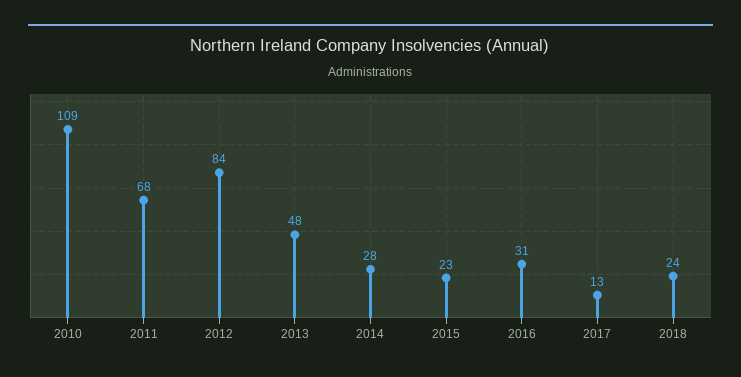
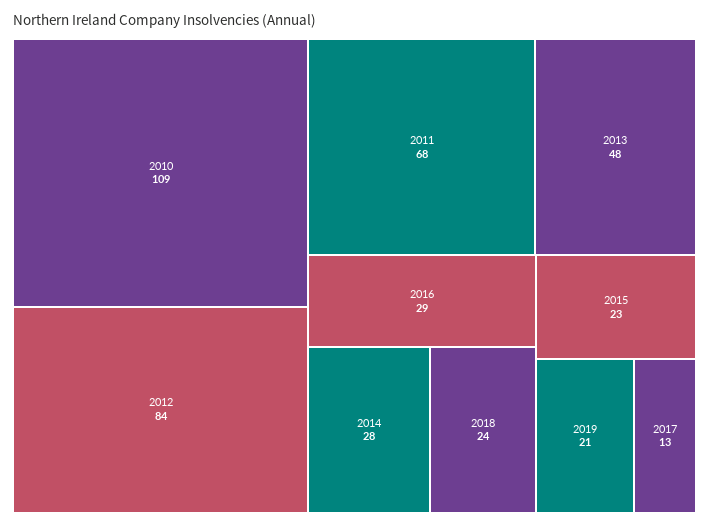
2016: 31 -> 29
2019: none -> 21

